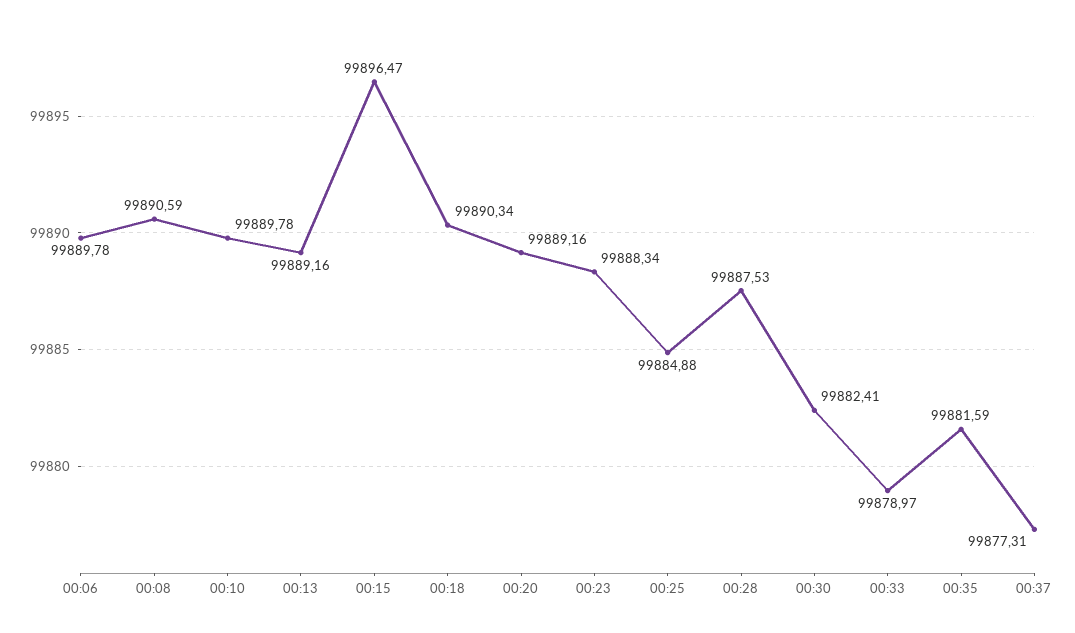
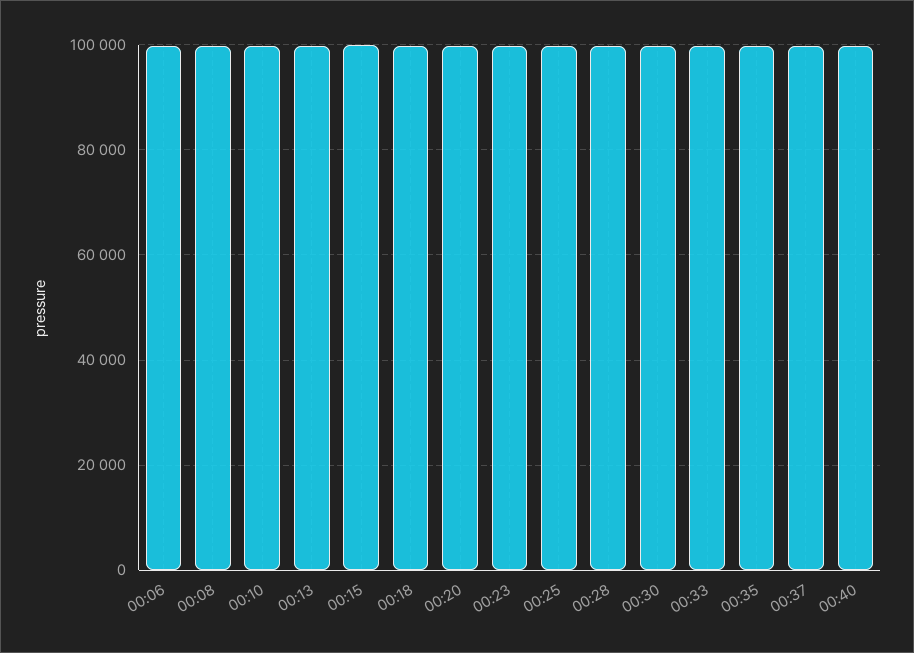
00:40: none -> 100000

